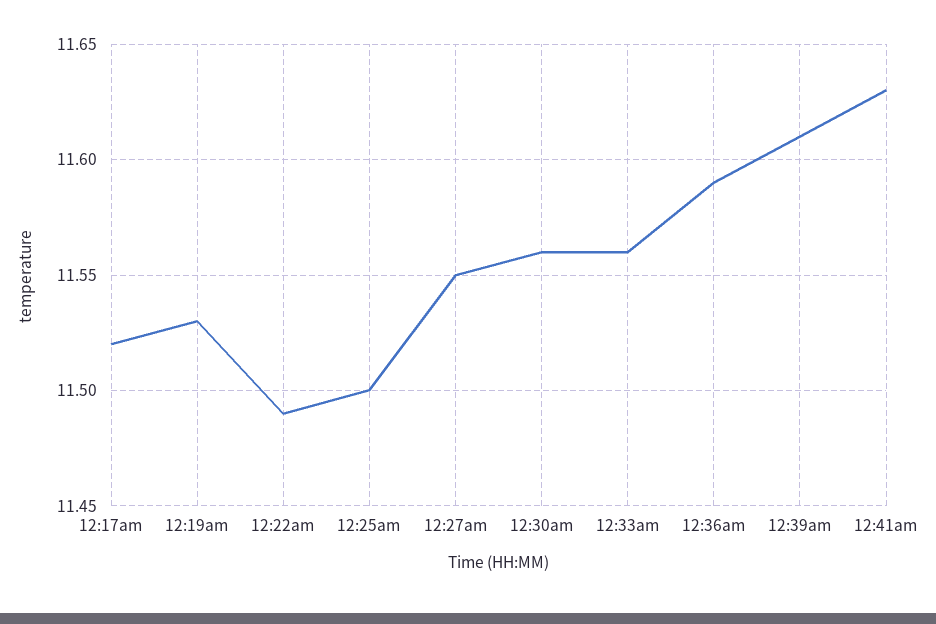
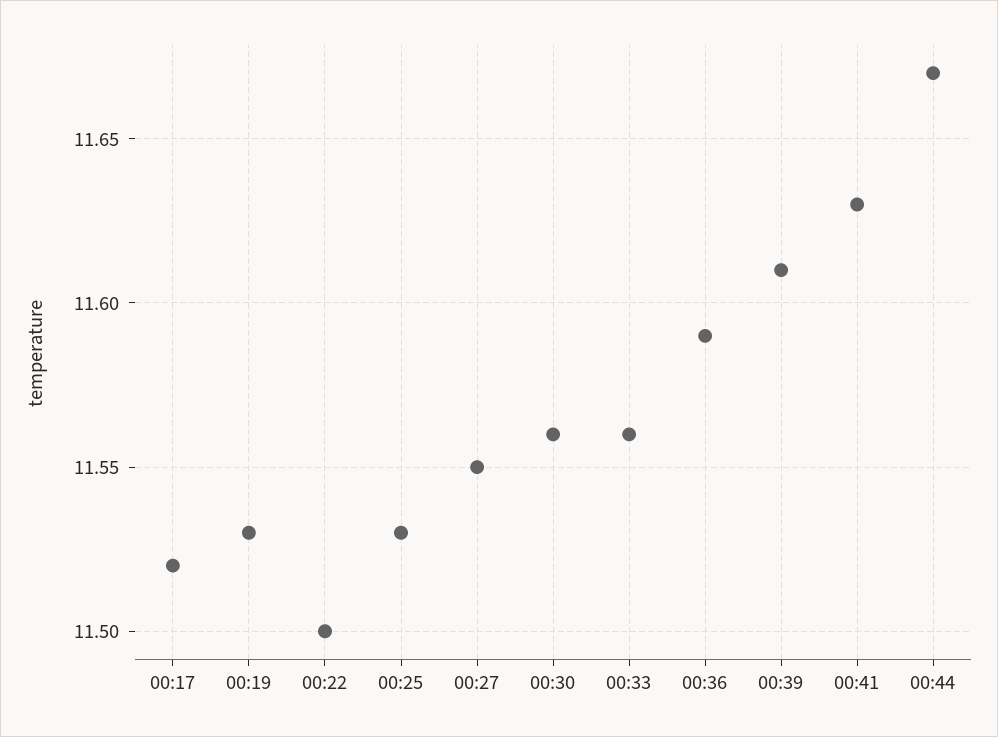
12:22am: 11.49 -> 11.5
12:25am: 11.5 -> 11.53
00:44: none -> 11.67

